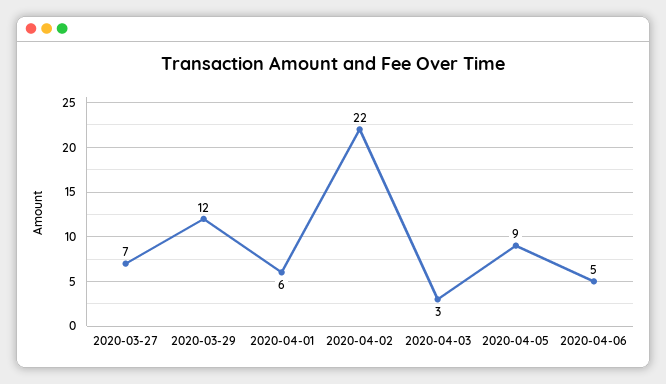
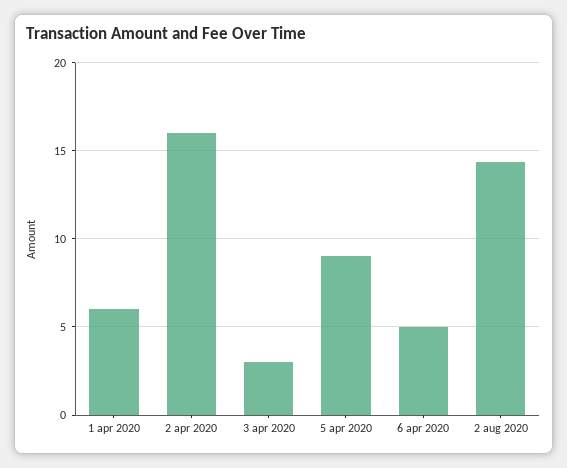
2020-03-27: 7 -> none
2020-03-29: 12 -> none
2020-04-02: 22 -> 16
2 aug 2020: none -> 14.5

